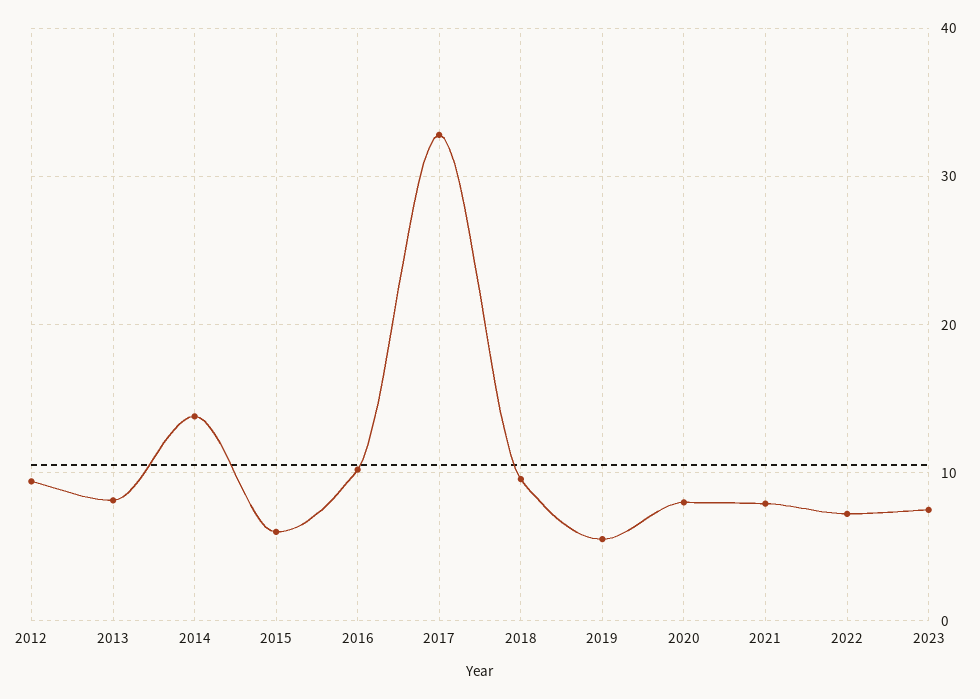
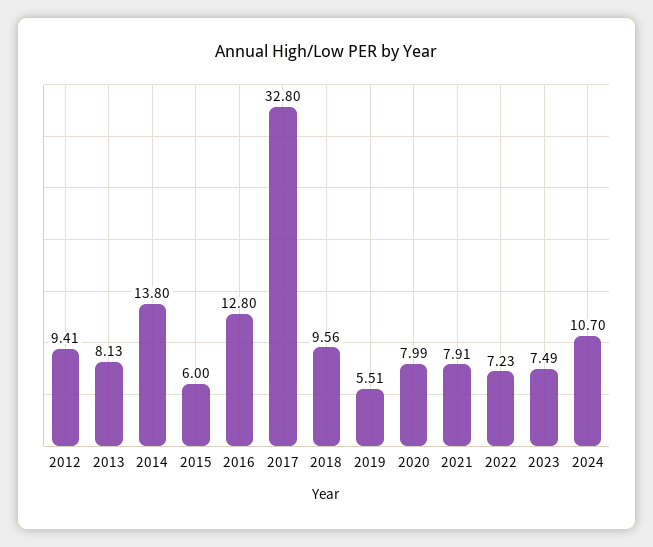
2016: 10 -> 12.8
2024: none -> 10.7

